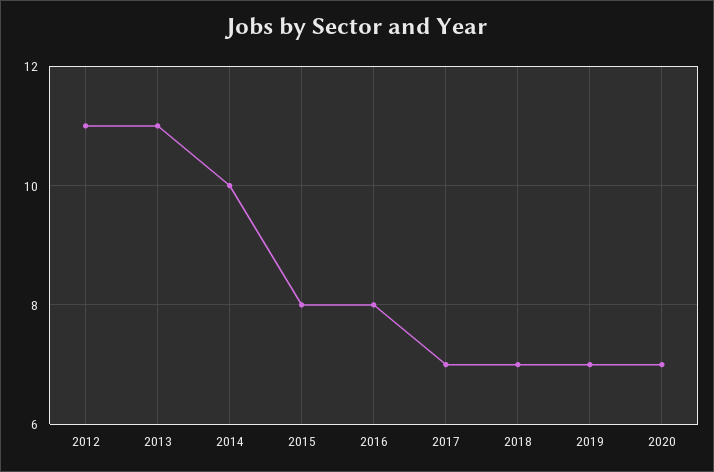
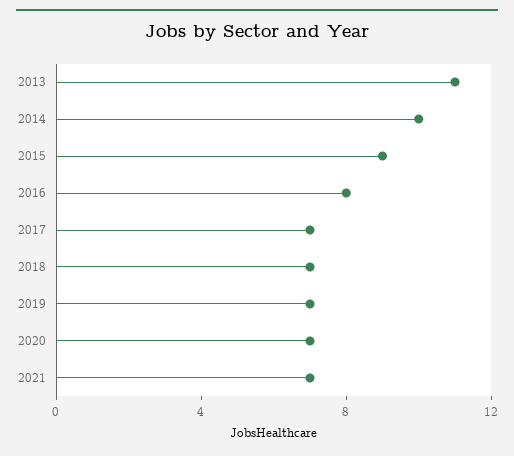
2012: 11 -> none
2015: 8 -> 9
2021: none -> 7

